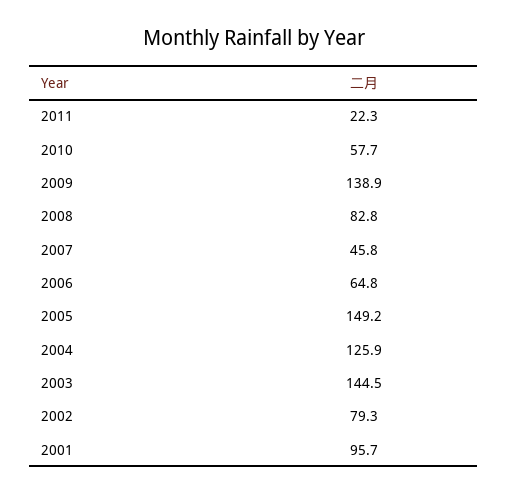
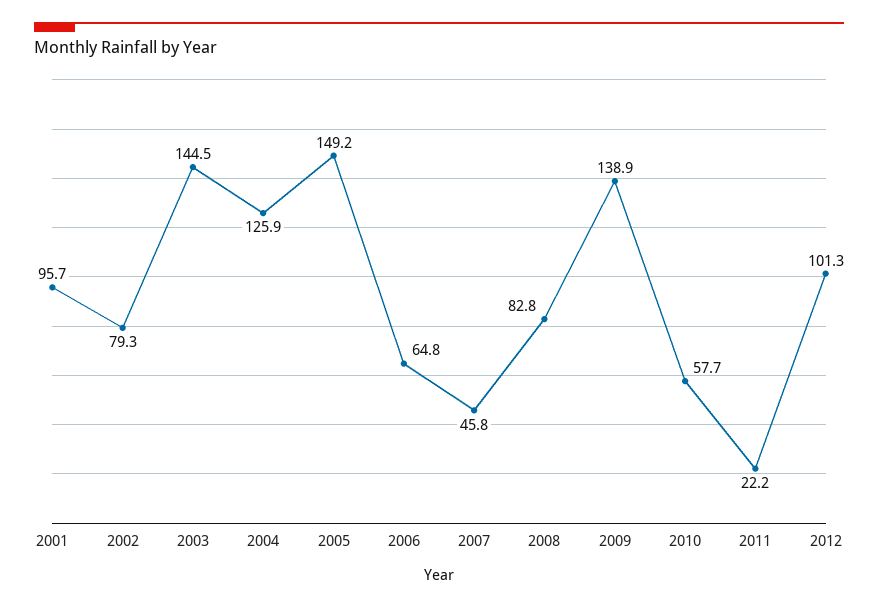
2011: 22.3 -> 22.2
2012: none -> 101.3

